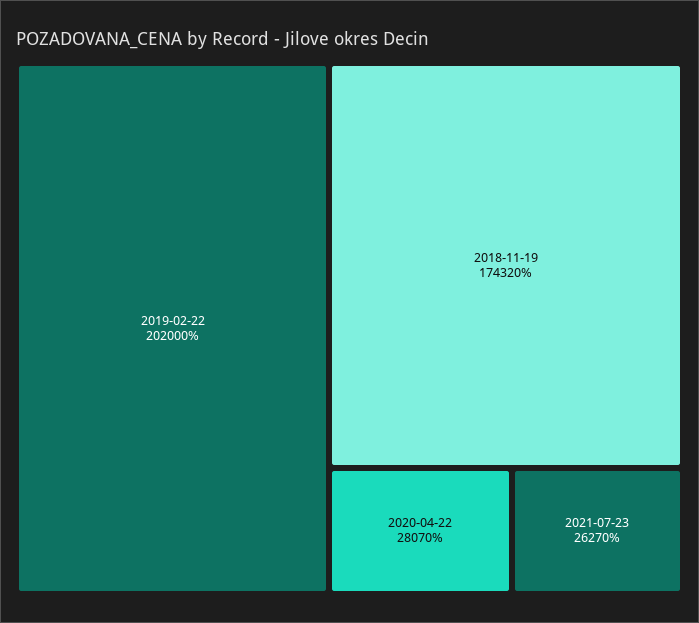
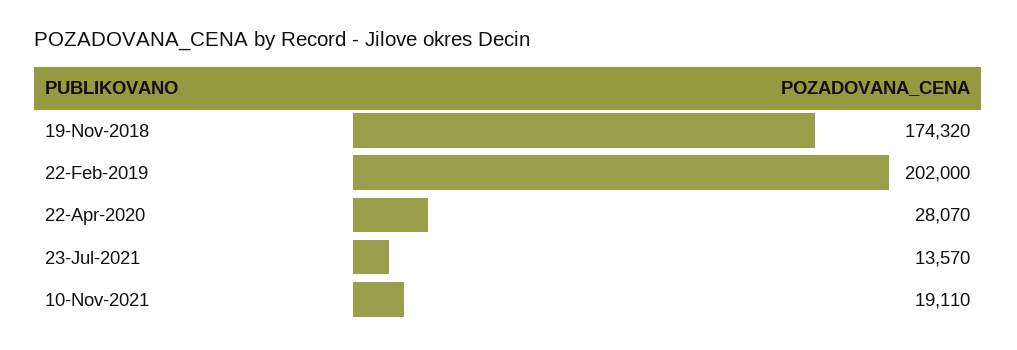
2021-07-23: 26270 -> 13570
10-Nov-2021: none -> 19110

